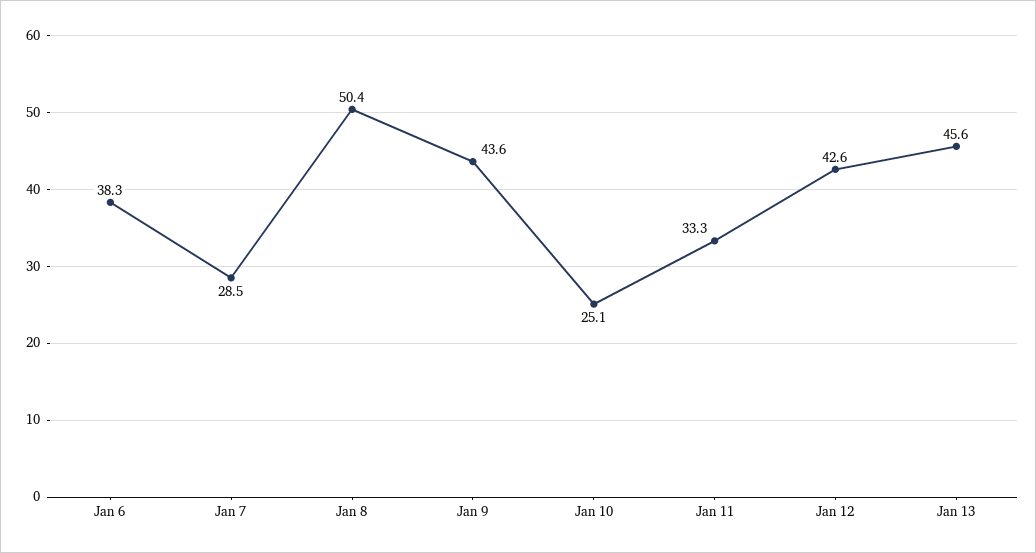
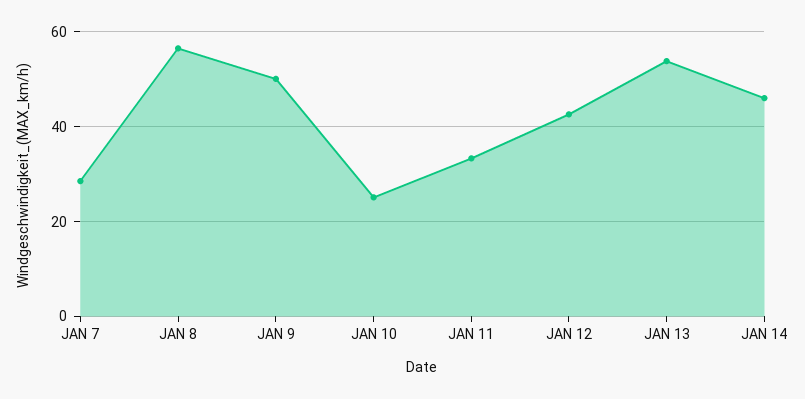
Jan 6: 38.3 -> none
Jan 8: 50.4 -> 56
Jan 9: 43.6 -> 50
Jan 13: 45.6 -> 54
JAN 14: none -> 46

